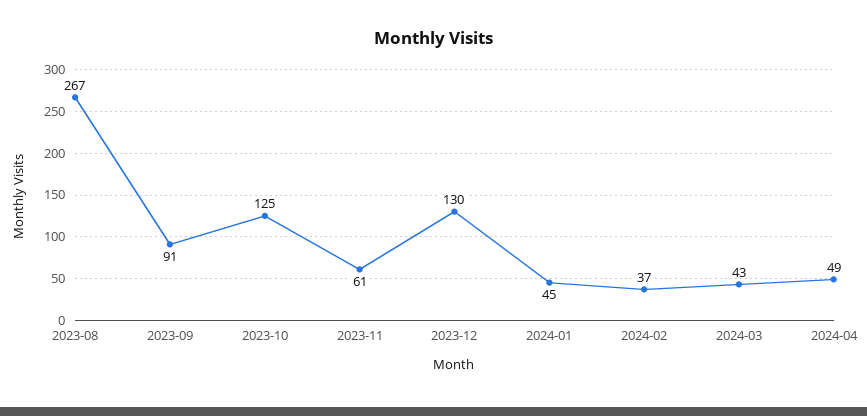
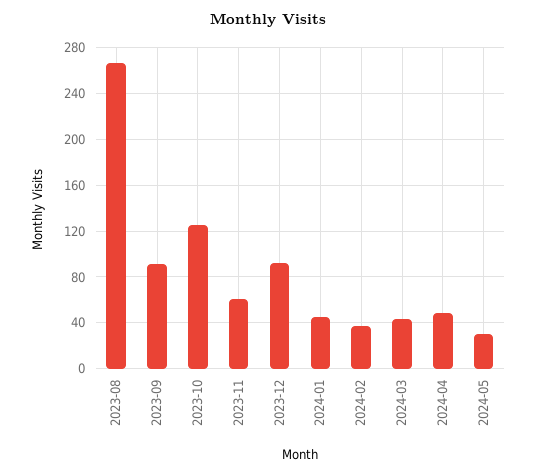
2023-12: 130 -> 90
2024-05: none -> 30

